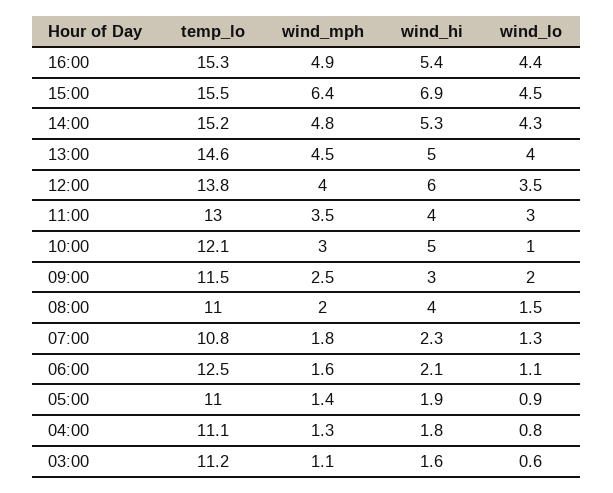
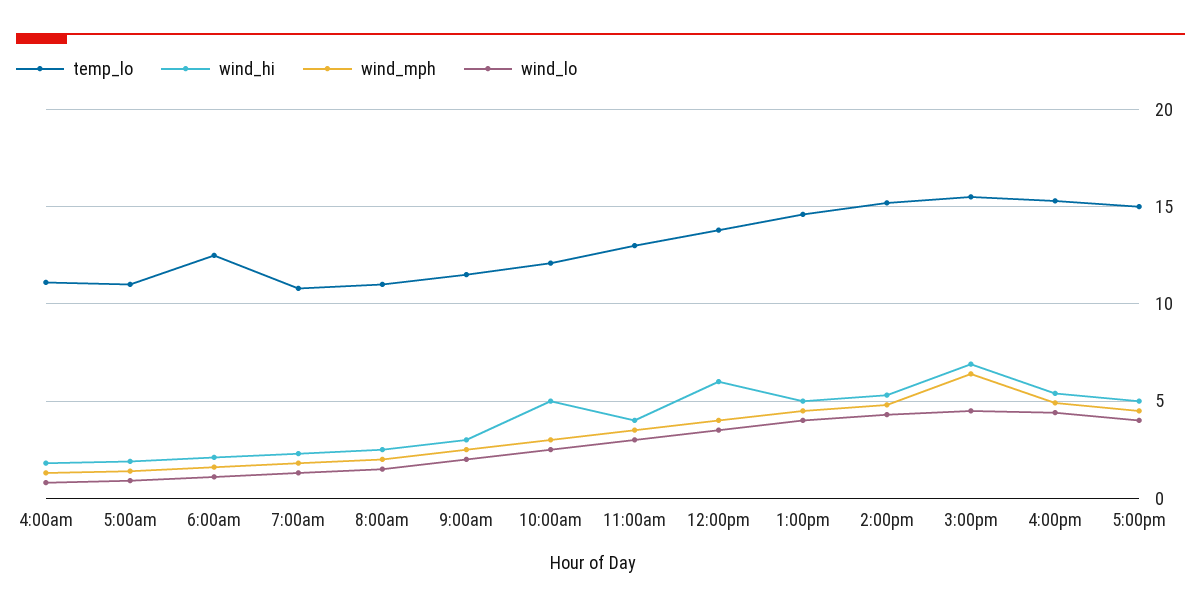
wind_lo, 10:00: 1 -> 2.5
wind_hi, 08:00: 4 -> 2.5
temp_lo, 03:00: 11.2 -> none
wind_mph, 03:00: 1.1 -> none
wind_hi, 03:00: 1.6 -> none
wind_lo, 03:00: 0.6 -> none
temp_lo, 5:00pm: none -> 15
wind_hi, 5:00pm: none -> 5
wind_mph, 5:00pm: none -> 4.5
wind_lo, 5:00pm: none -> 4

